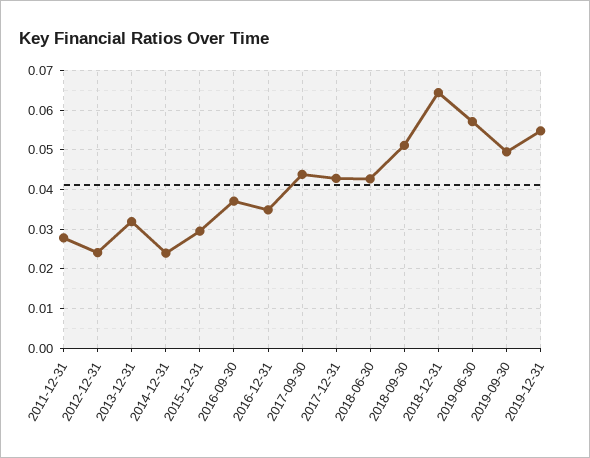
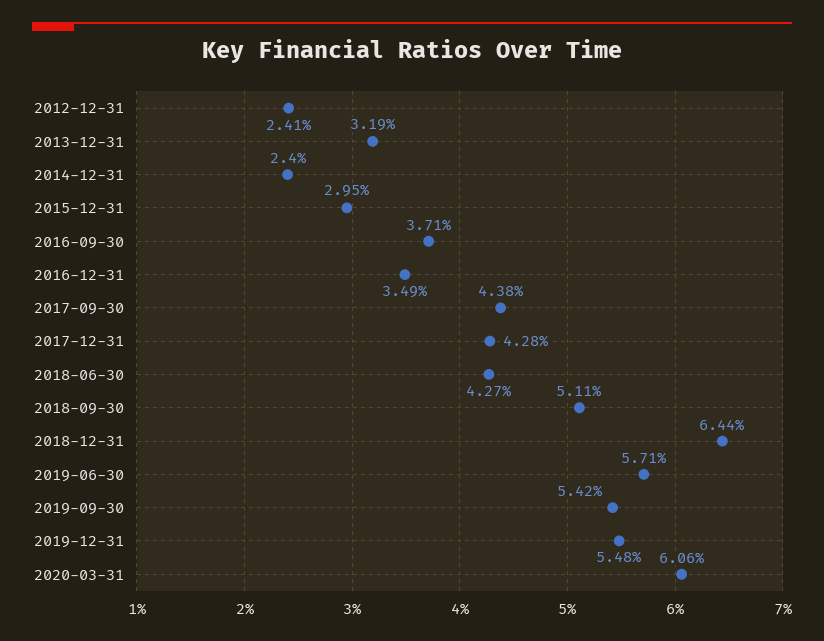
2011-12-31: 0.028 -> none
2019-09-30: 0.05 -> 0.0542
2020-03-31: none -> 0.0606

